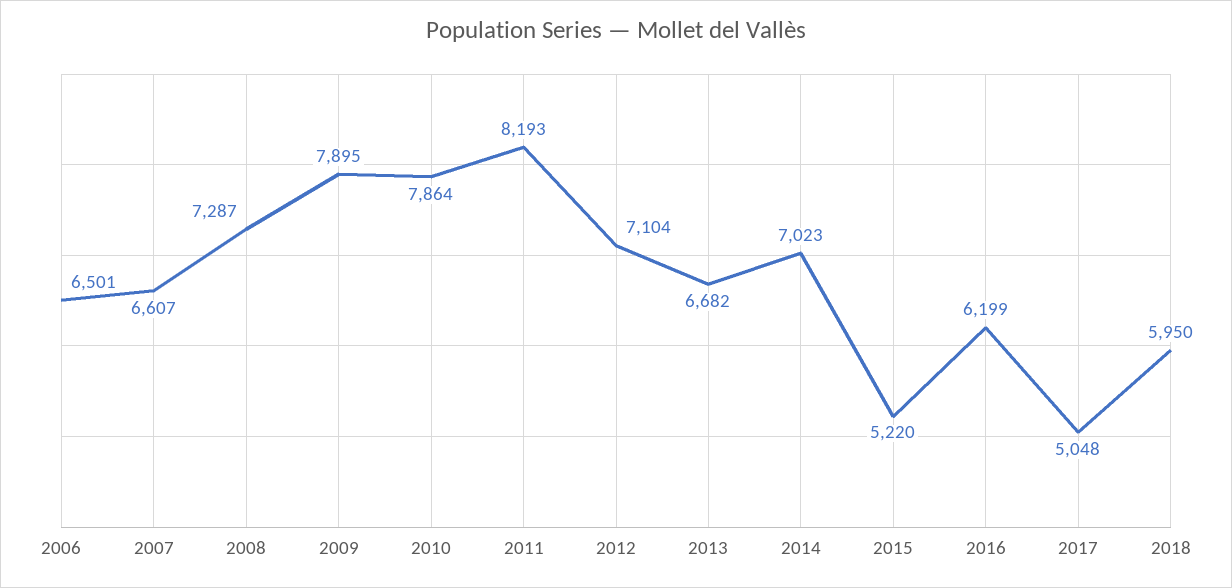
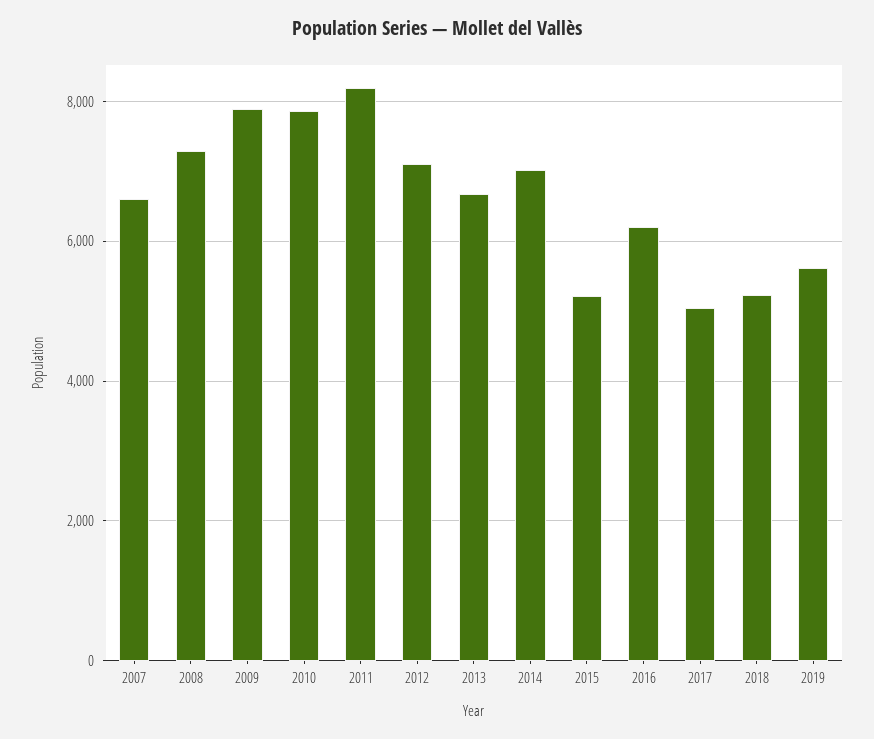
2006: 6501 -> none
2018: 5950 -> 5200
2019: none -> 5600

